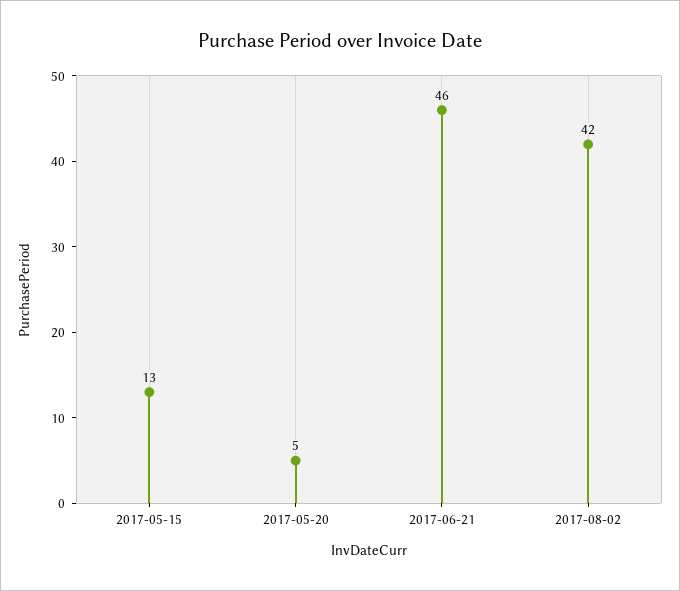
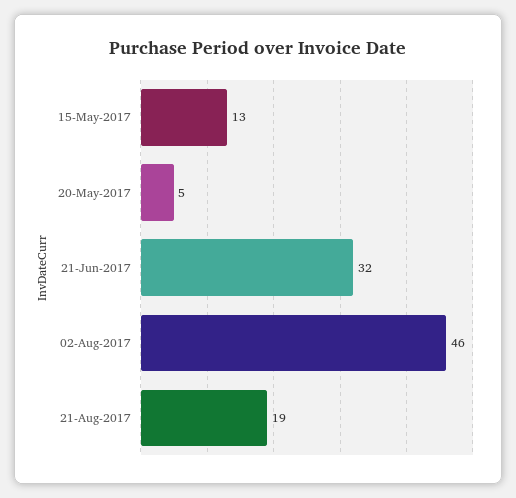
2017-06-21: 46 -> 32
2017-08-02: 42 -> 46
21-Aug-2017: none -> 19

